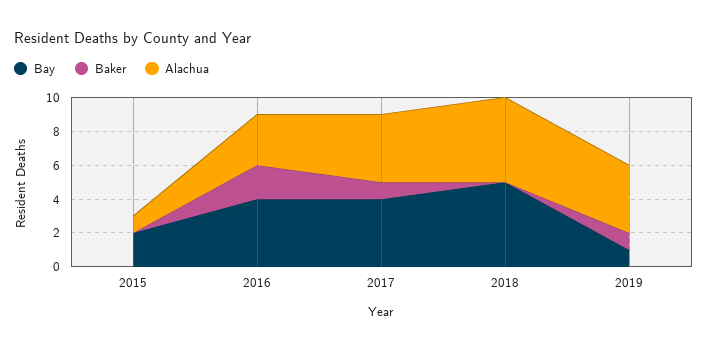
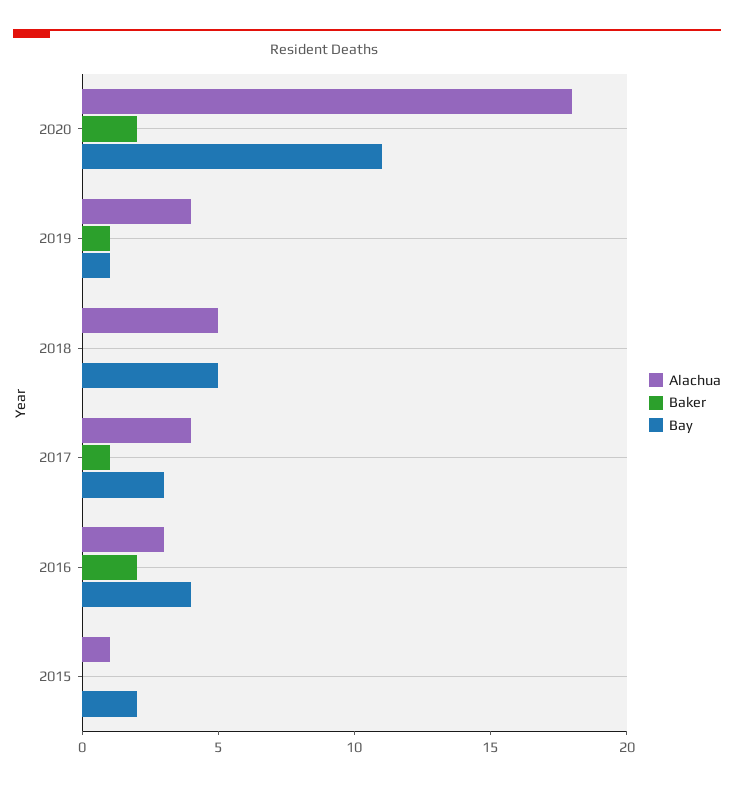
Bay, 2017: 4 -> 3
Alachua, 2020: none -> 18
Baker, 2020: none -> 2
Bay, 2020: none -> 11

